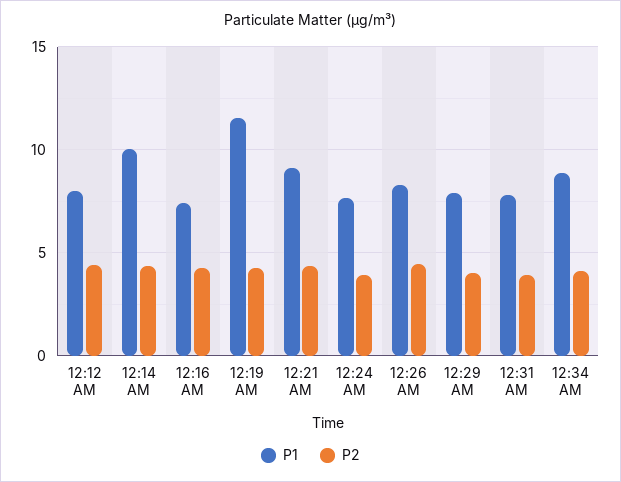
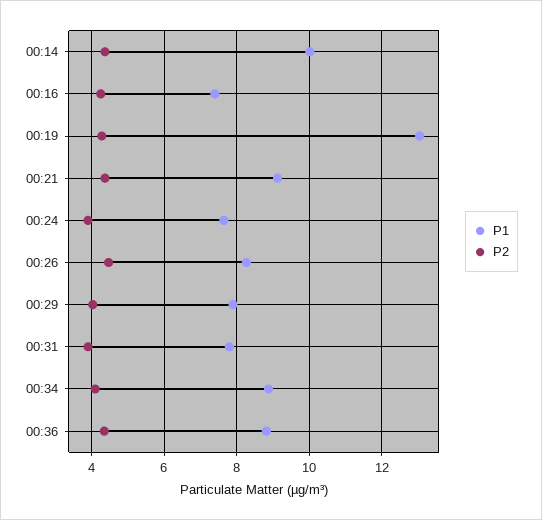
P1, 12:12 AM: 8 -> none
P2, 12:12 AM: 4.5 -> none
P1, 12:19 AM: 11.5 -> 13
P1, 00:36: none -> 8.8
P2, 00:36: none -> 4.4

